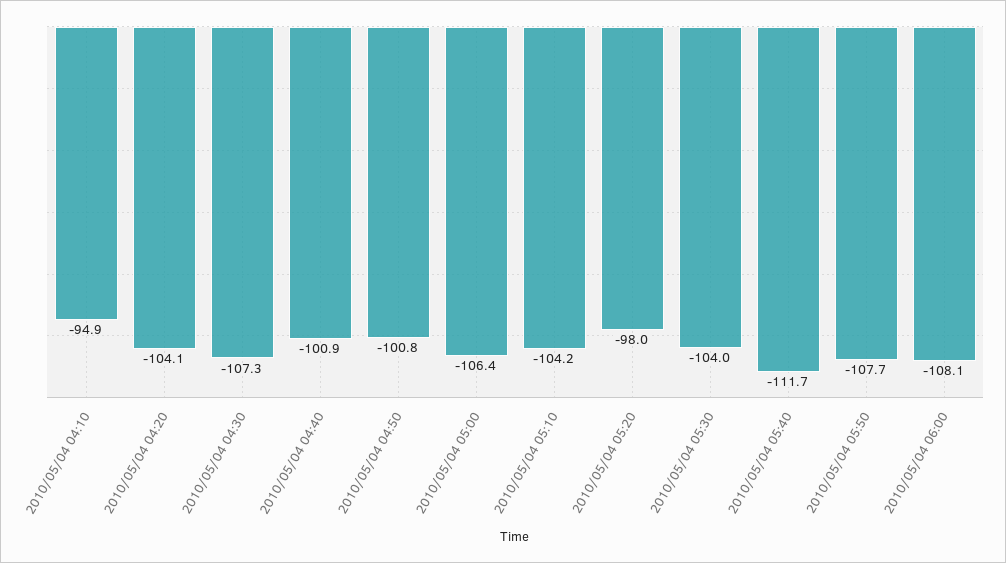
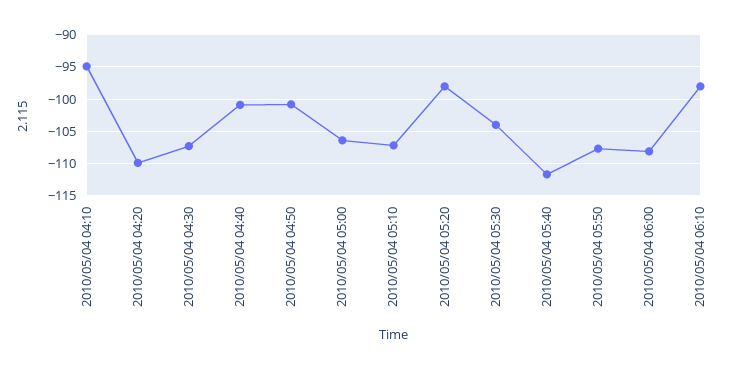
2010/05/04 04:20: -104.1 -> -110
2010/05/04 05:10: -104.2 -> -107
2010/05/04 06:10: none -> -98

